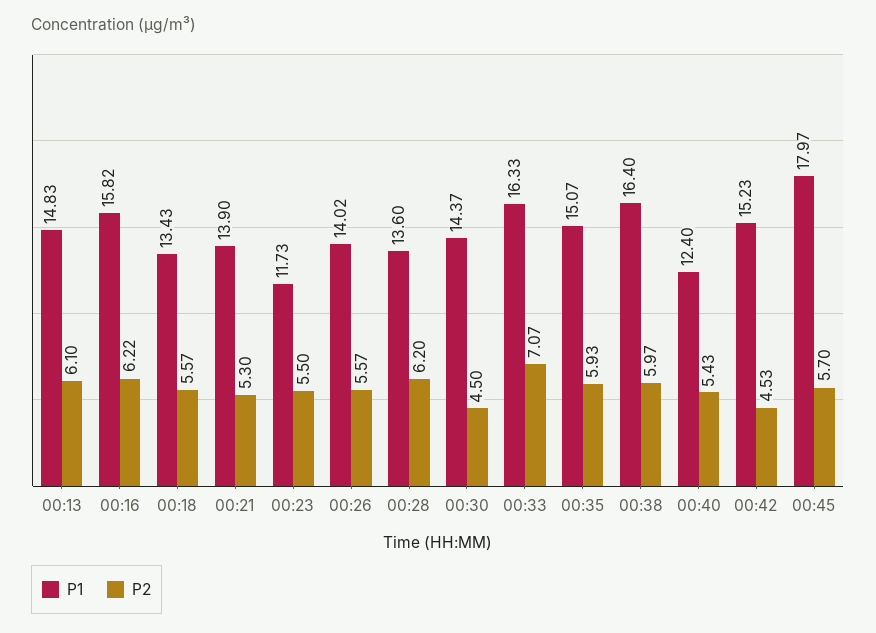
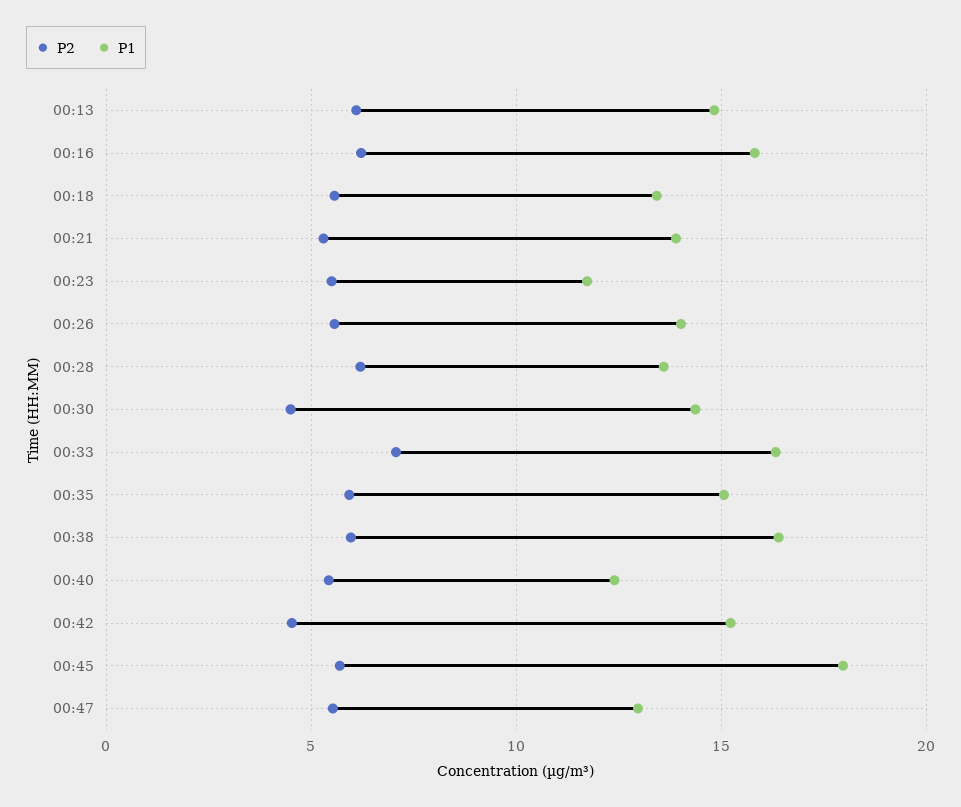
P2, 00:47: none -> 5.5
P1, 00:47: none -> 13

